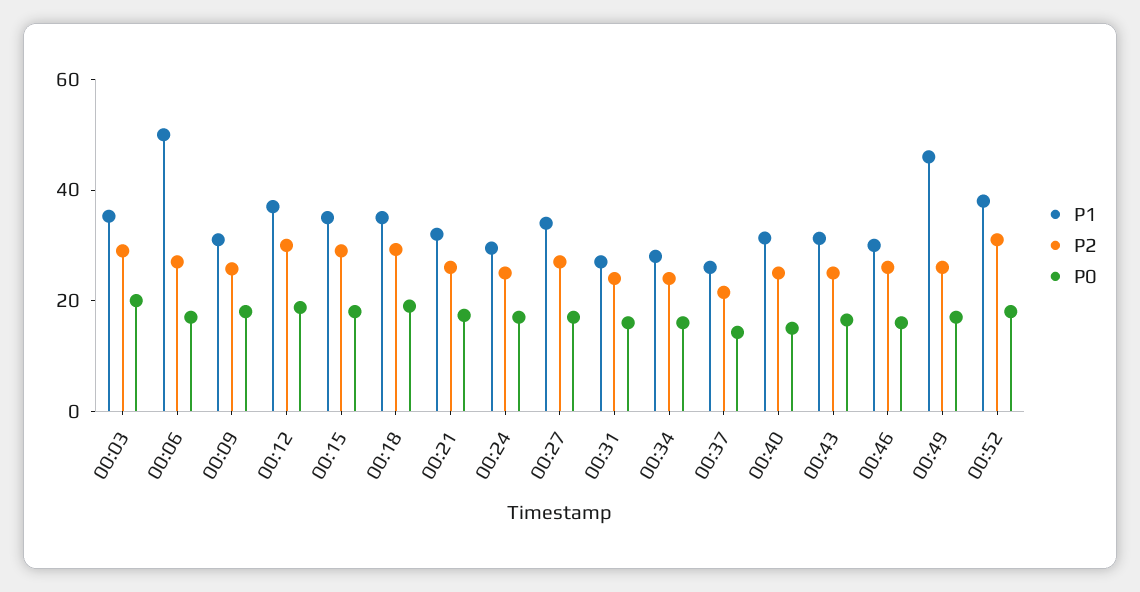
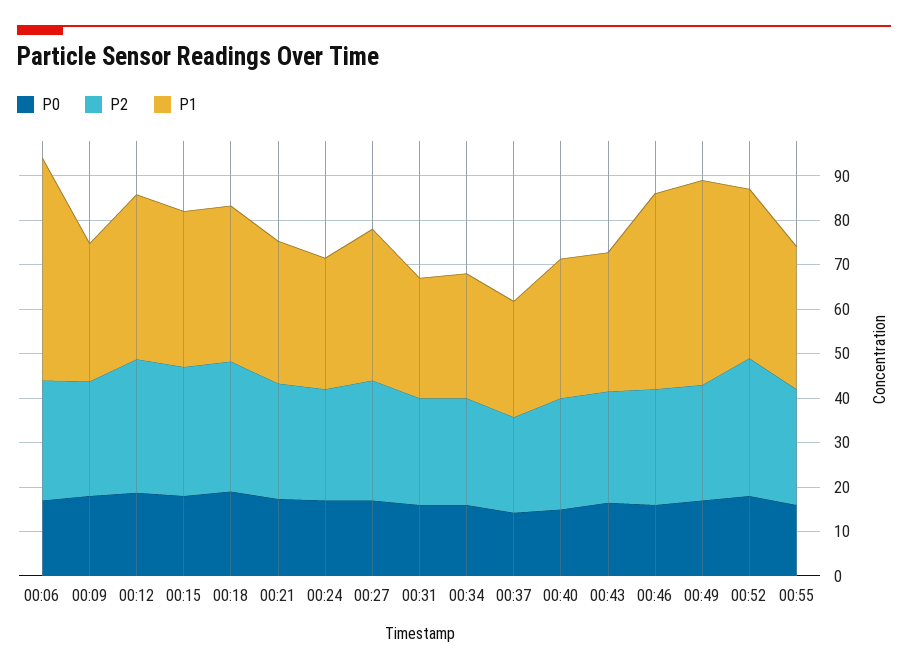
P1, 00:03: 35 -> none
P2, 00:03: 30 -> none
P0, 00:03: 20 -> none
P1, 00:46: 30 -> 44
P0, 00:55: none -> 16
P2, 00:55: none -> 26
P1, 00:55: none -> 32

